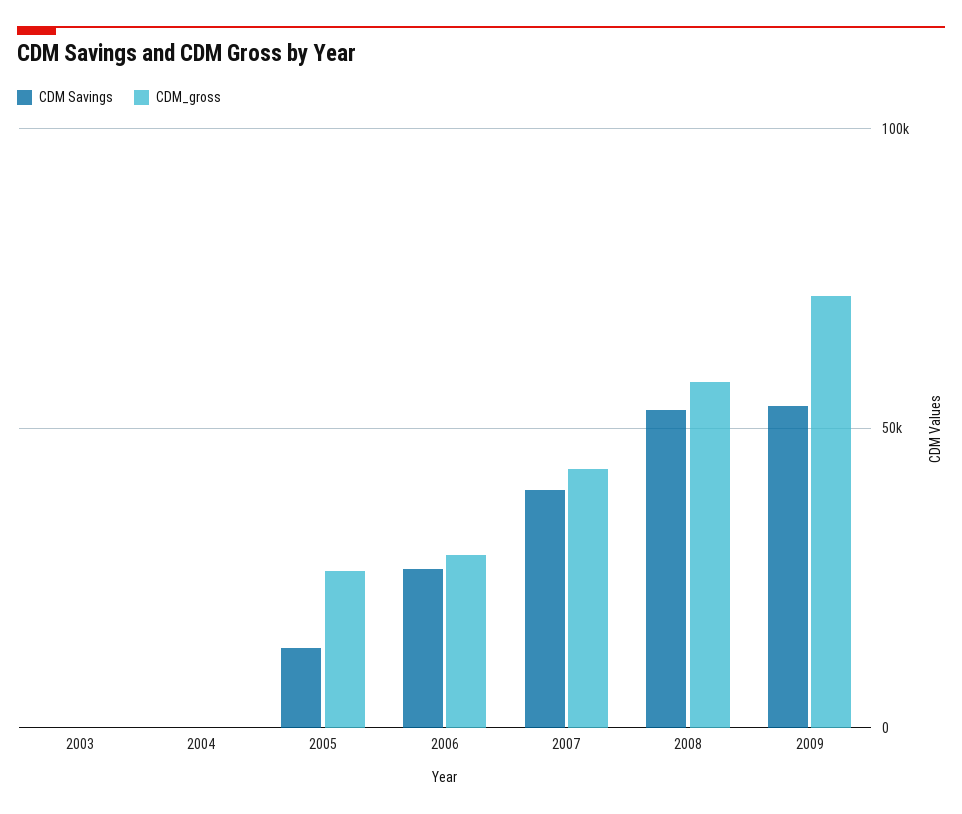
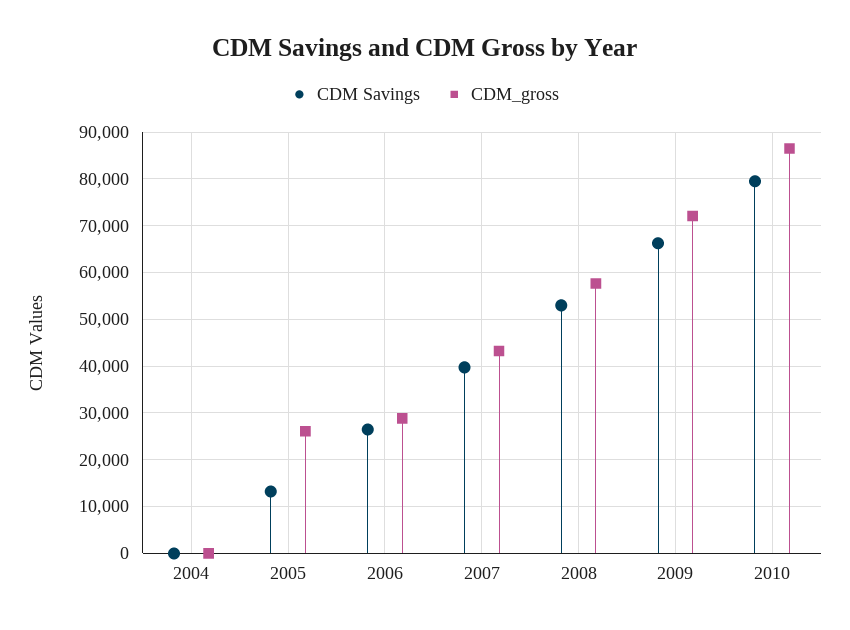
CDM Savings, 2003: 0 -> none
CDM_gross, 2003: 0 -> none
CDM Savings, 2009: 55000 -> 66000
CDM Savings, 2010: none -> 80000
CDM_gross, 2010: none -> 86000

